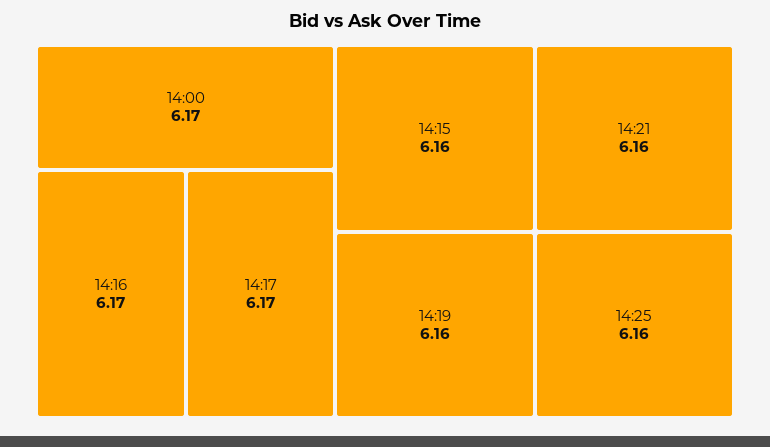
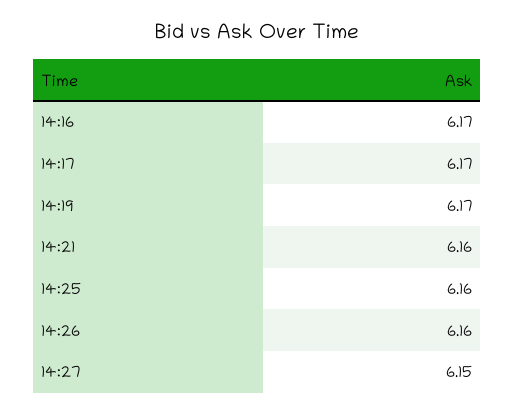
14:00: 6.17 -> none
14:15: 6.16 -> none
14:19: 6.16 -> 6.17
14:26: none -> 6.16
14:27: none -> 6.15

